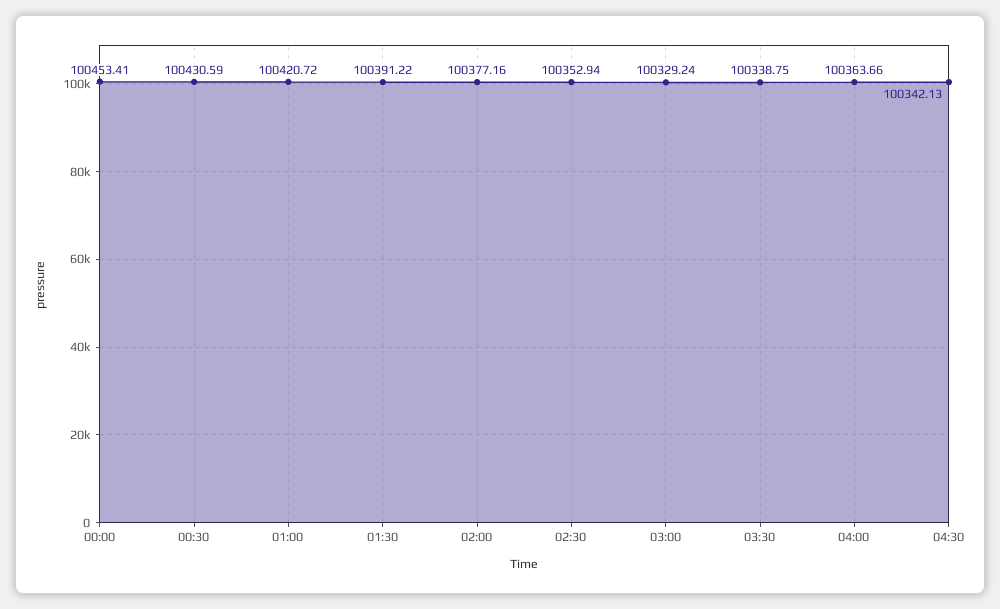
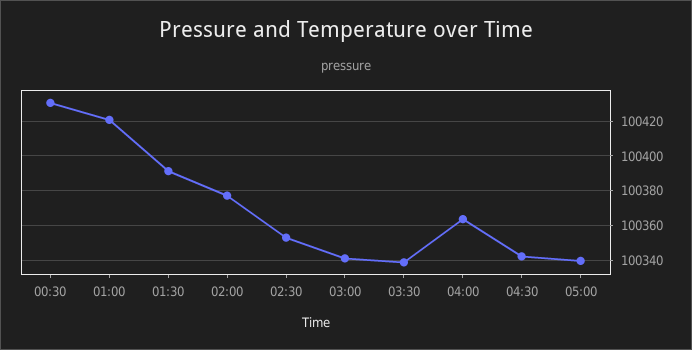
00:00: 100453.41 -> none
03:00: 100329.24 -> 100340
05:00: none -> 100340

